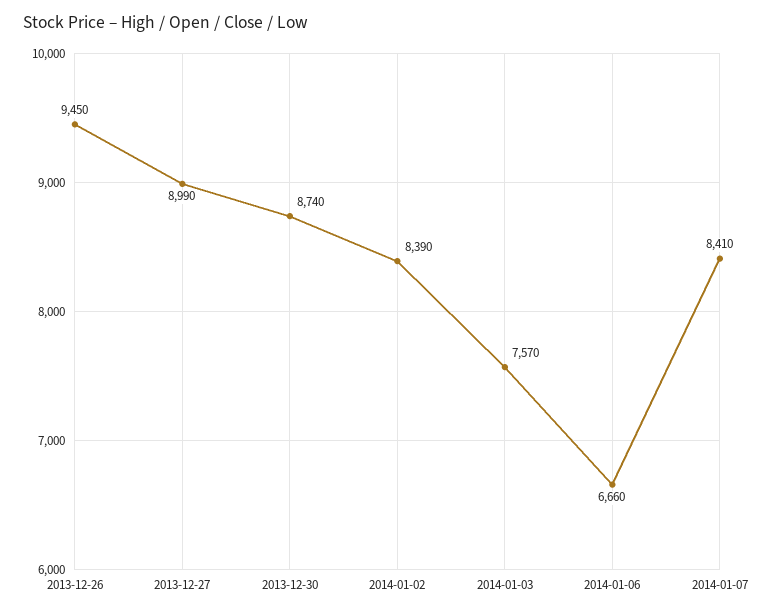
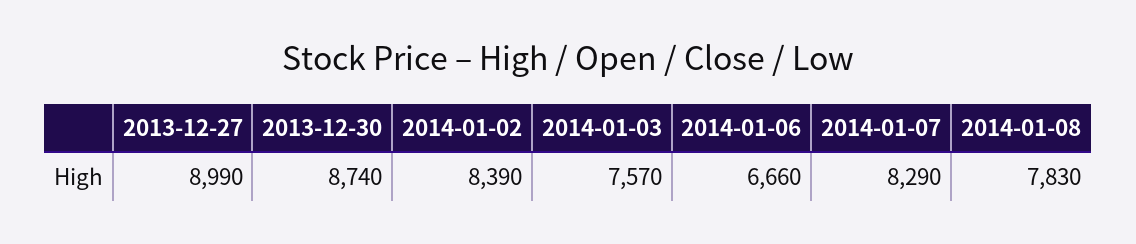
2013-12-26: 9450 -> none
2014-01-07: 8410 -> 8290
2014-01-08: none -> 7830

